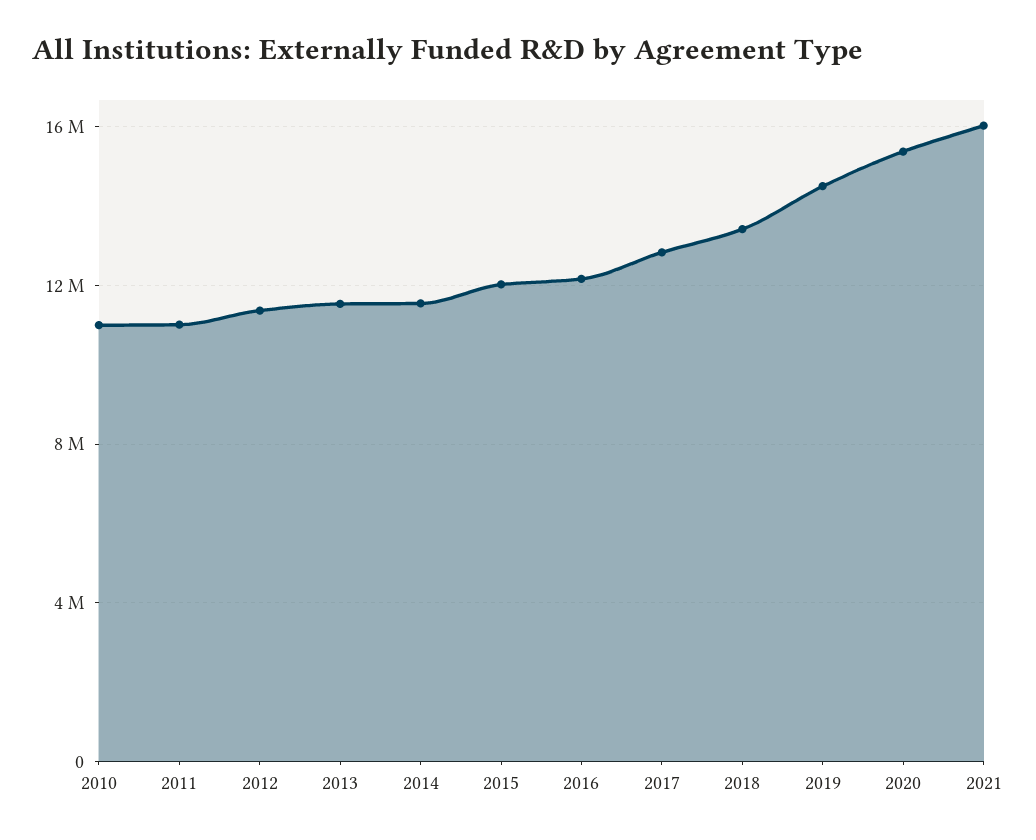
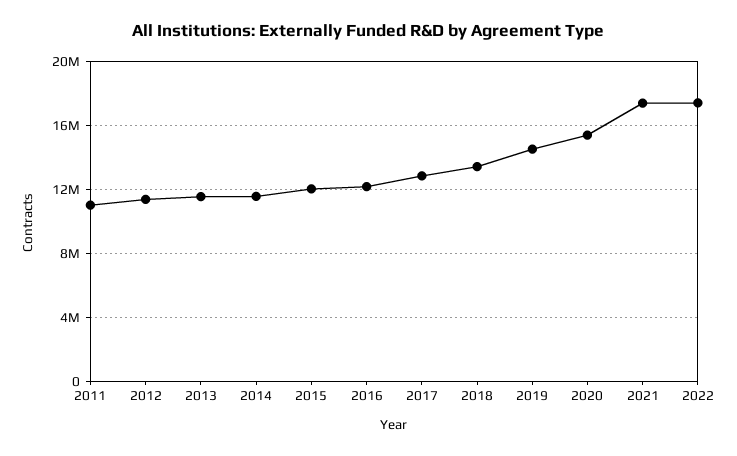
2010: 11000000 -> none
2021: 16000000 -> 17500000
2022: none -> 17500000

